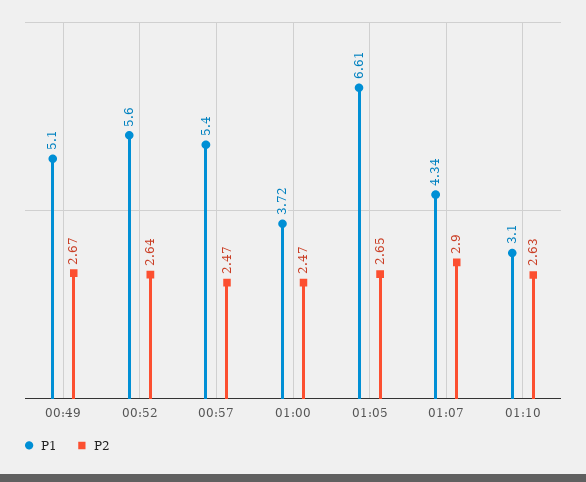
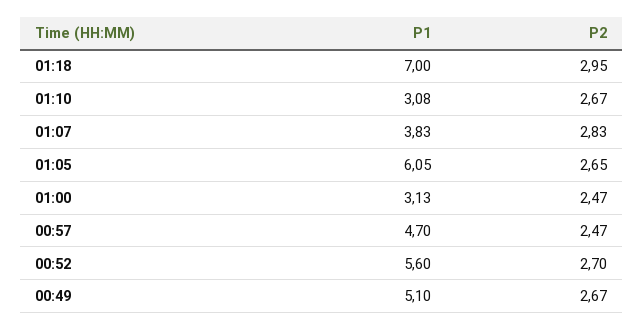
P2, 00:52: 2.64 -> 2.7
P1, 00:57: 5.4 -> 4.7
P1, 01:00: 3.72 -> 3.13
P1, 01:05: 6.61 -> 6.05
P1, 01:07: 4.34 -> 3.83
P2, 01:07: 2.9 -> 2.83
P1, 01:10: 3.1 -> 3.08
P2, 01:10: 2.63 -> 2.67
P1, 01:18: none -> 7
P2, 01:18: none -> 2.95

